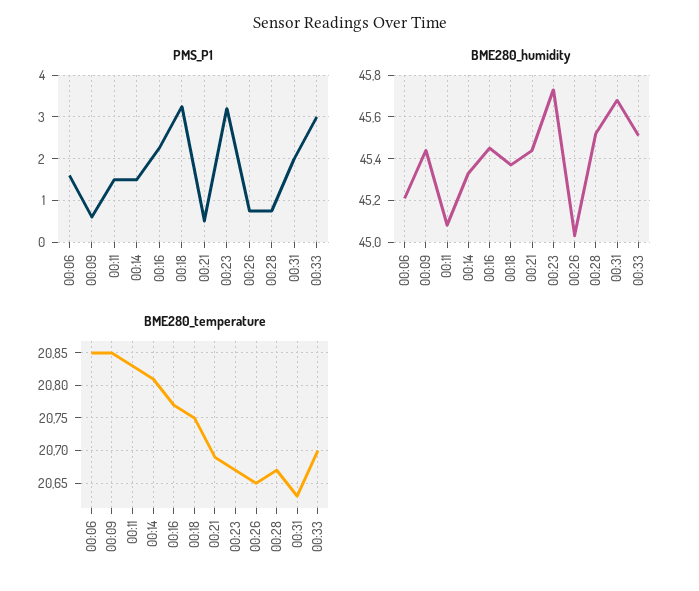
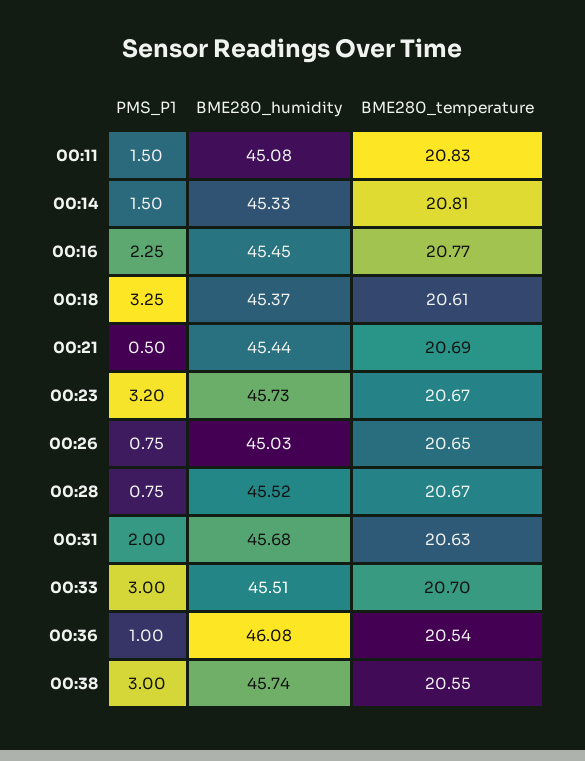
PMS_P1, 00:06: 1.6 -> none
PMS_P1, 00:09: 0.6 -> none
BME280_humidity, 00:06: 45.2 -> none
BME280_humidity, 00:09: 45.45 -> none
BME280_temperature, 00:06: 20.85 -> none
BME280_temperature, 00:09: 20.85 -> none
BME280_temperature, 00:18: 20.75 -> 20.61
PMS_P1, 00:36: none -> 1
BME280_humidity, 00:36: none -> 46.08
BME280_temperature, 00:36: none -> 20.54
PMS_P1, 00:38: none -> 3
BME280_humidity, 00:38: none -> 45.74
BME280_temperature, 00:38: none -> 20.55

